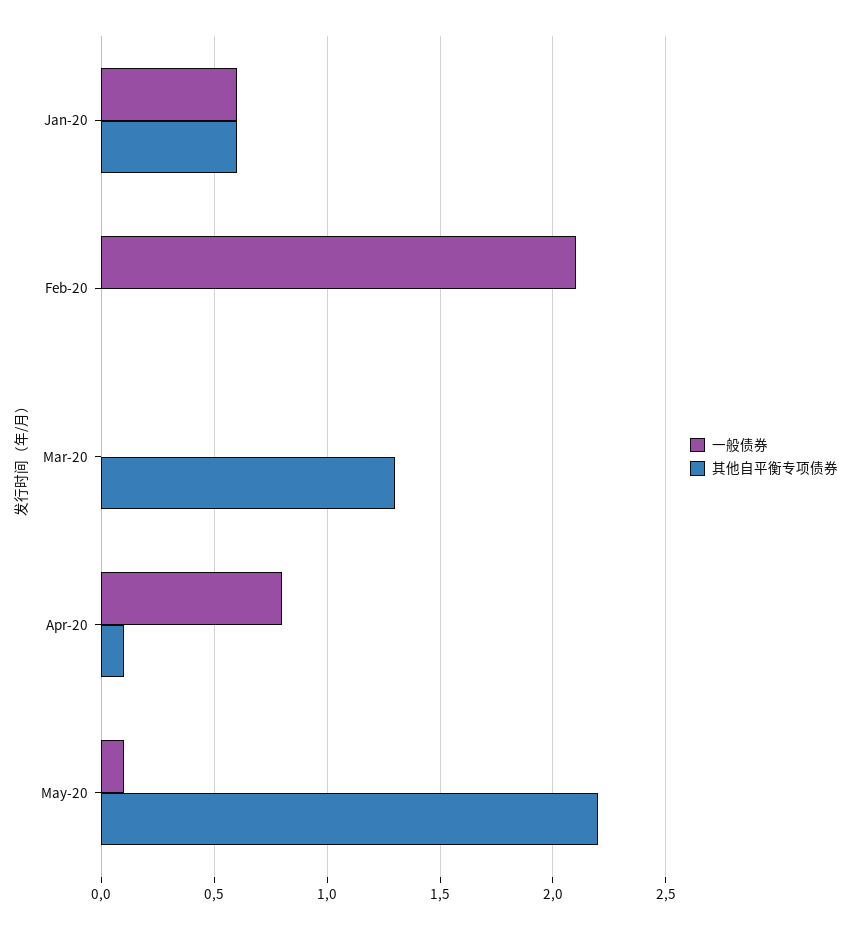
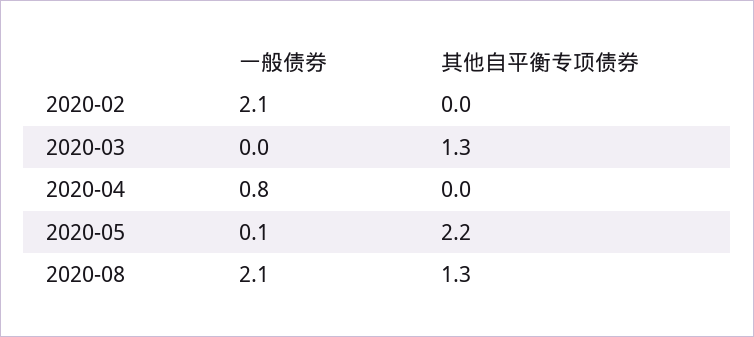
一般债券, Jan-20: 0.6 -> none
其他自平衡专项债券, Jan-20: 0.6 -> none
其他自平衡专项债券, Apr-20: 0.1 -> 0
一般债券, 2020-08: none -> 2.1
其他自平衡专项债券, 2020-08: none -> 1.3

